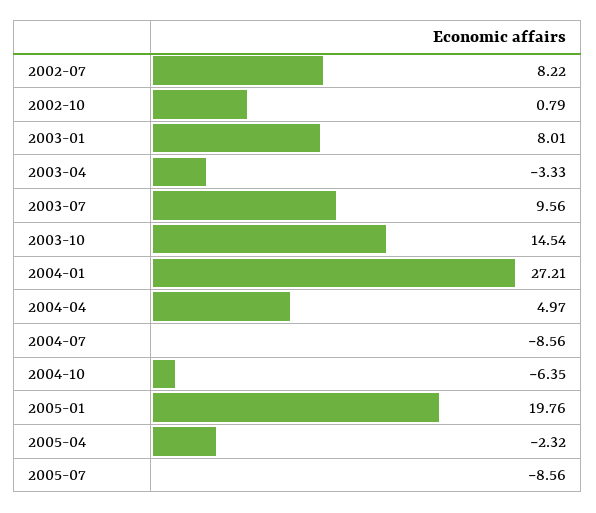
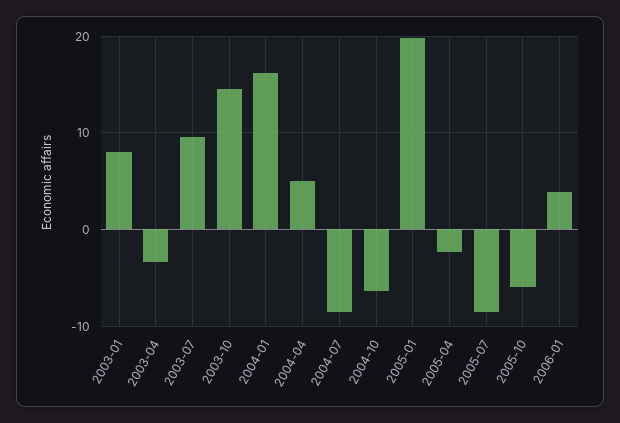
2002-07: 8.22 -> none
2002-10: 0.79 -> none
2004-01: 27.21 -> 16
2005-10: none -> -6
2006-01: none -> 4

